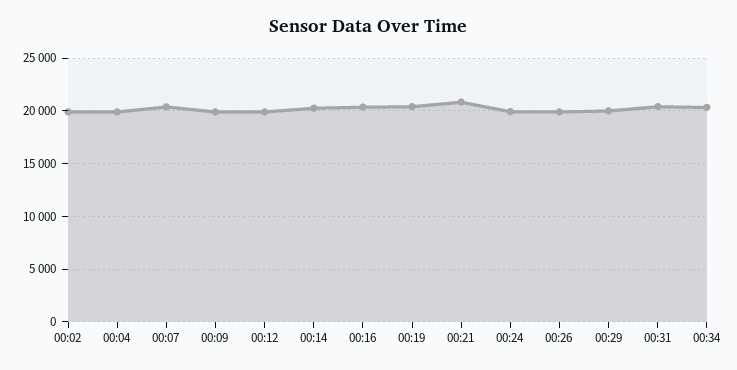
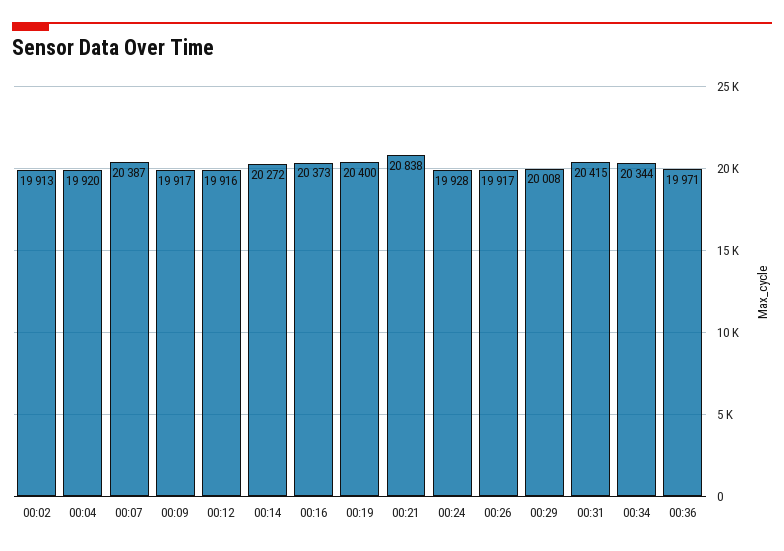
00:36: none -> 19971

